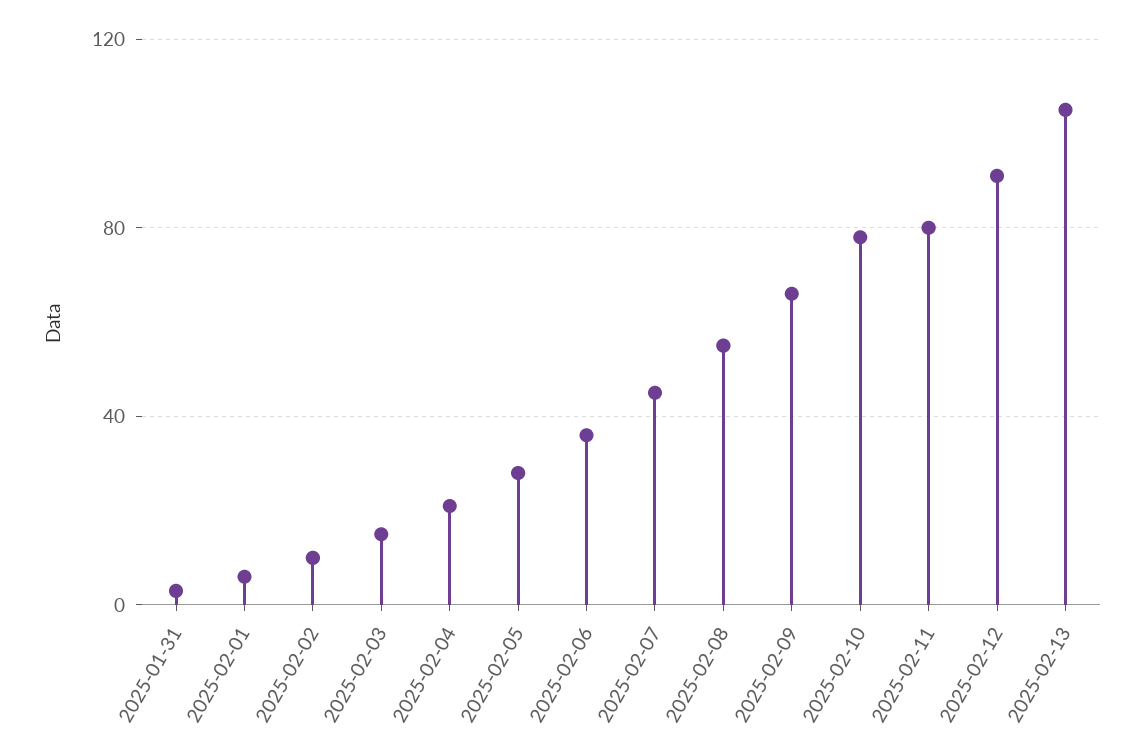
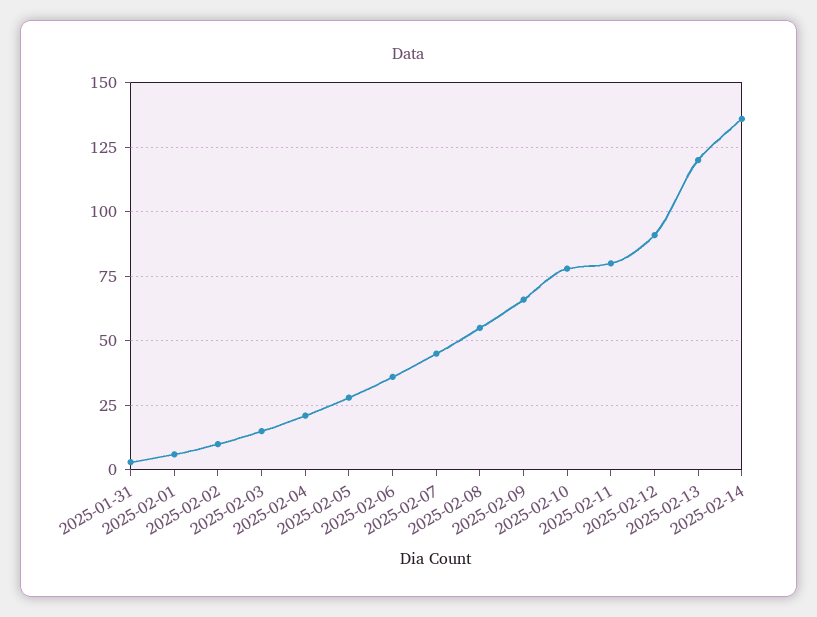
2025-02-13: 105 -> 120
2025-02-14: none -> 135

